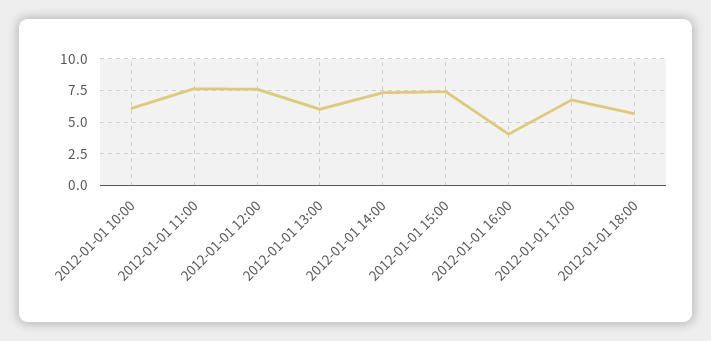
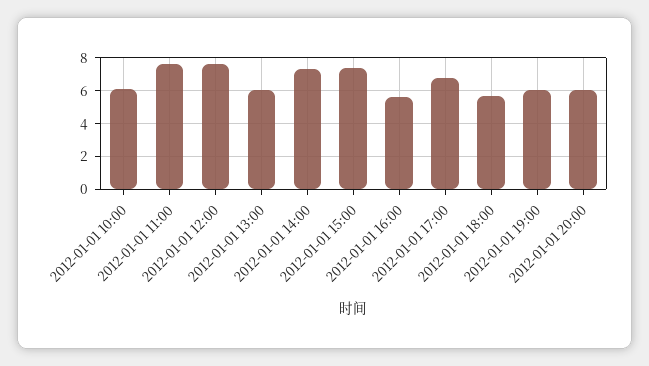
2012-01-01 16:00: 4 -> 5.5
2012-01-01 19:00: none -> 6
2012-01-01 20:00: none -> 6

